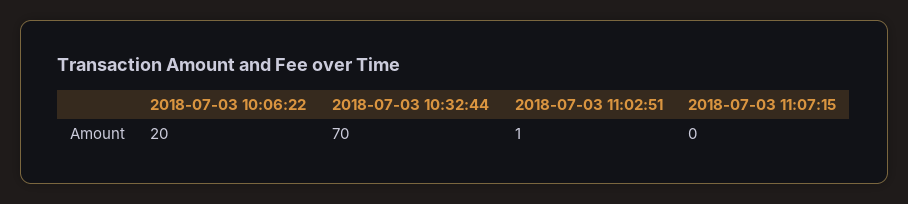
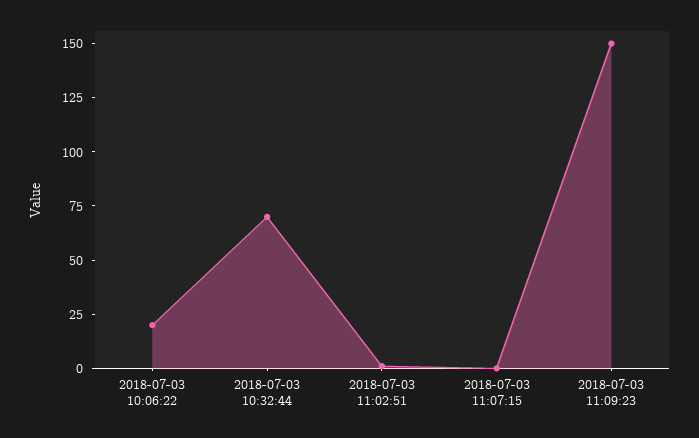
2018-07-03 11:09:23: none -> 150

